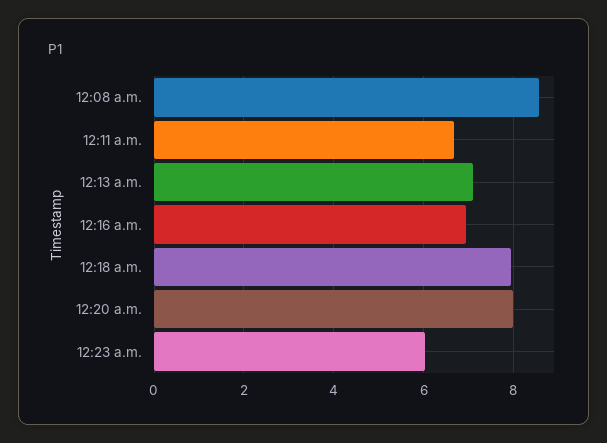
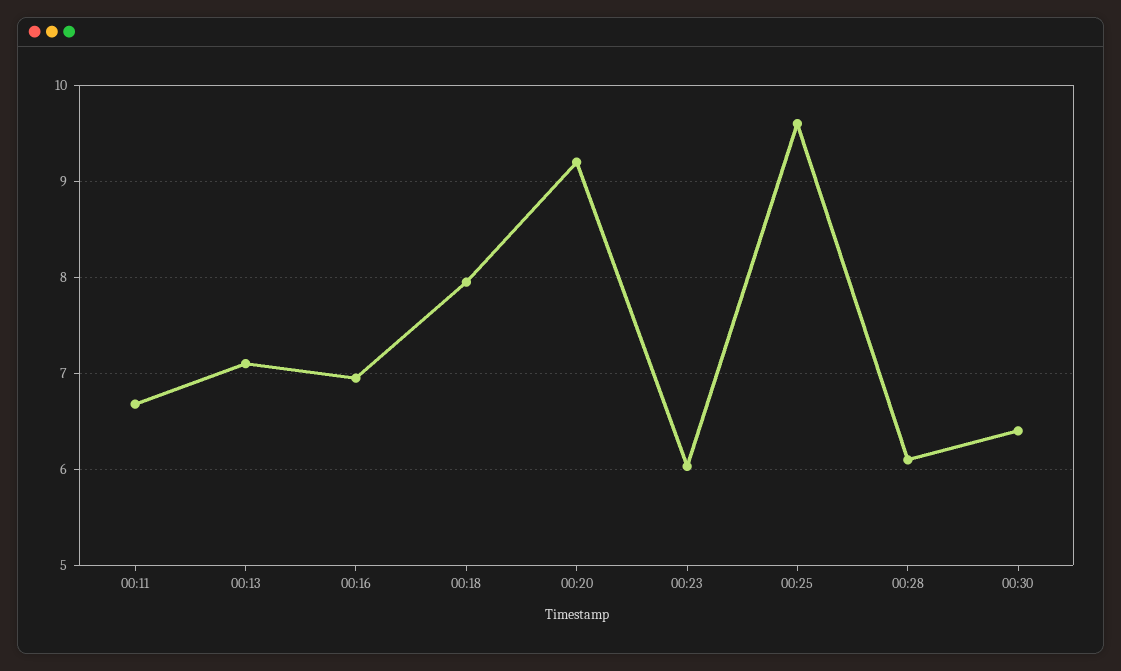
12:08 a.m.: 8.6 -> none
12:20 a.m.: 8 -> 9.2
00:25: none -> 9.6
00:28: none -> 6.1
00:30: none -> 6.4

